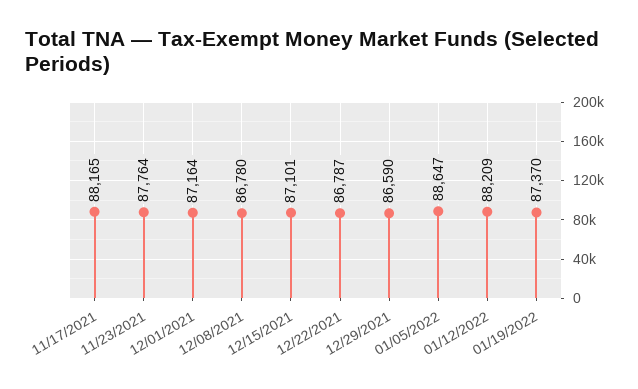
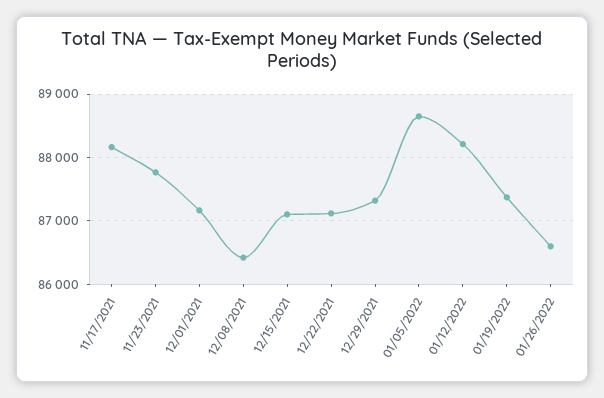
12/08/2021: 86780 -> 86400
12/22/2021: 86787 -> 87100
12/29/2021: 86590 -> 87300
01/26/2022: none -> 86600

